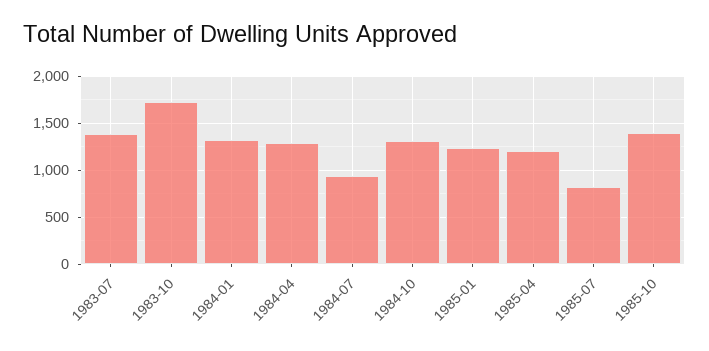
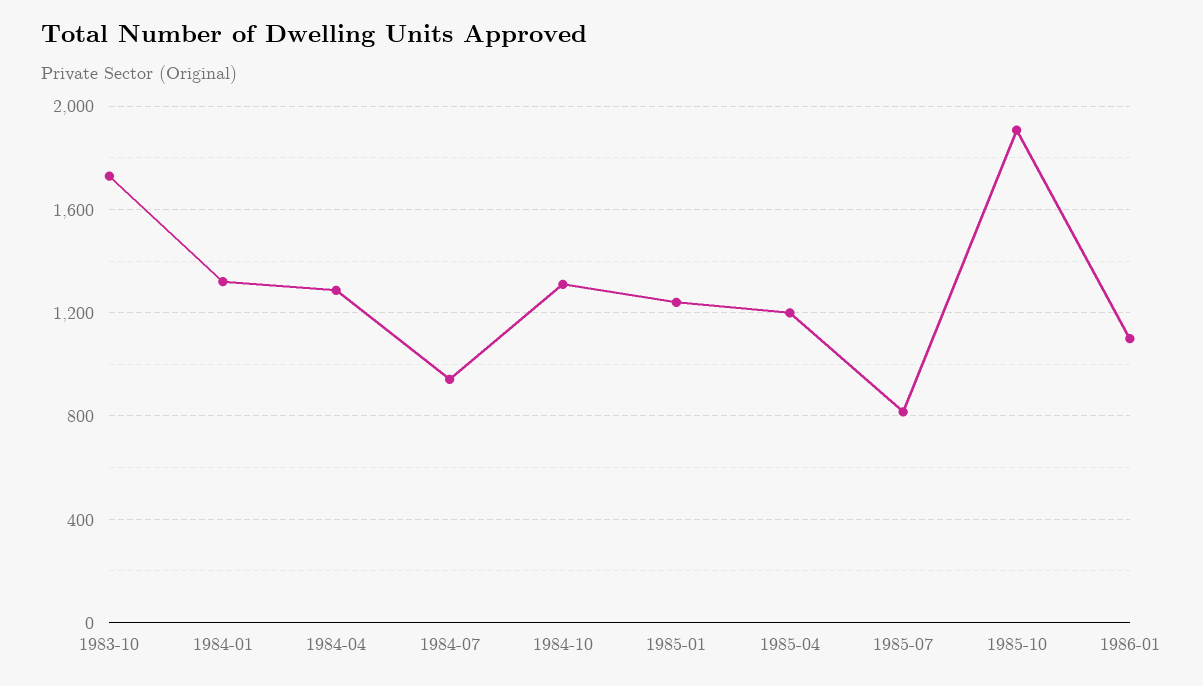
1983-07: 1400 -> none
1985-10: 1400 -> 1900
1986-01: none -> 1100

